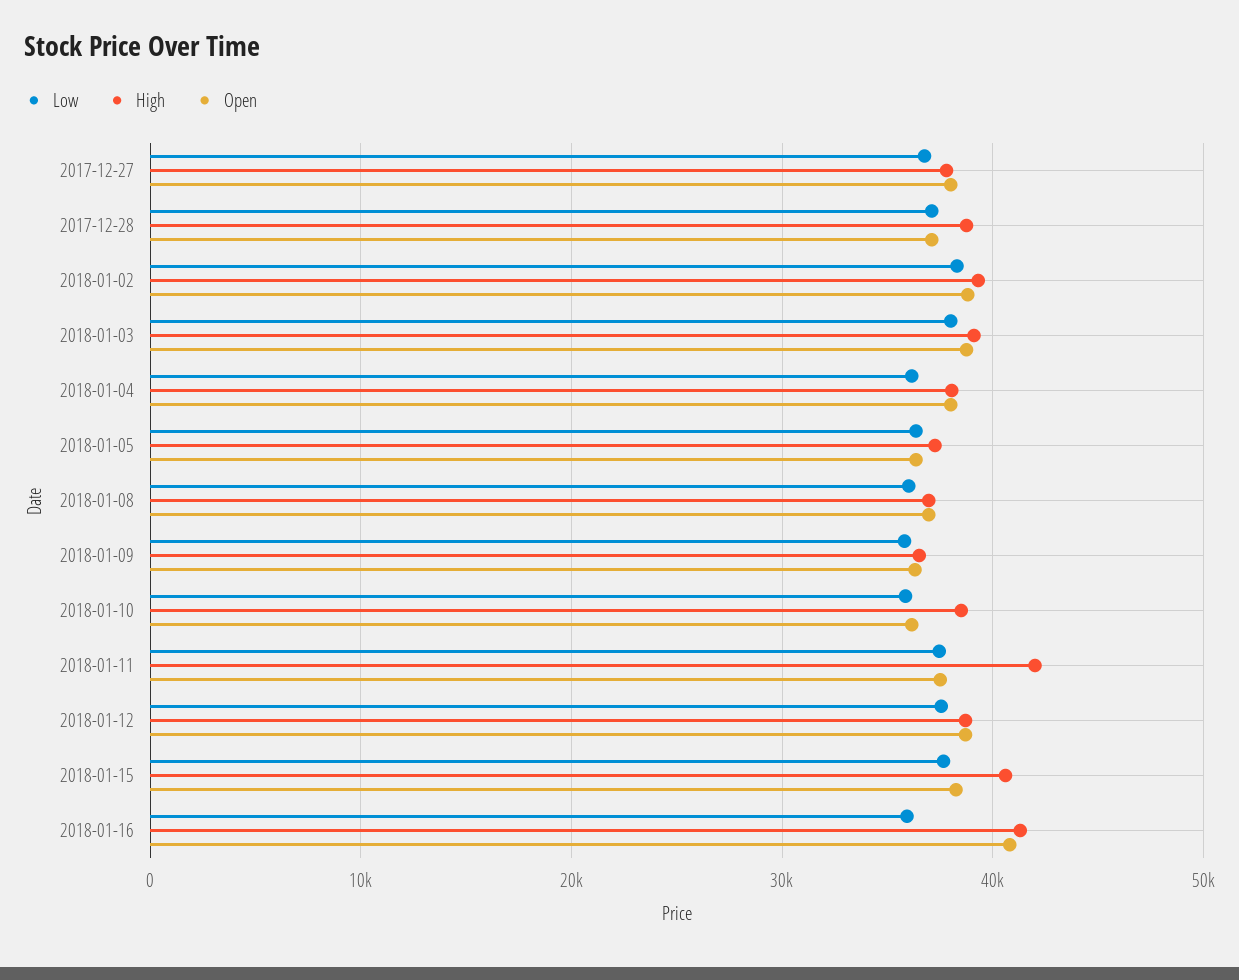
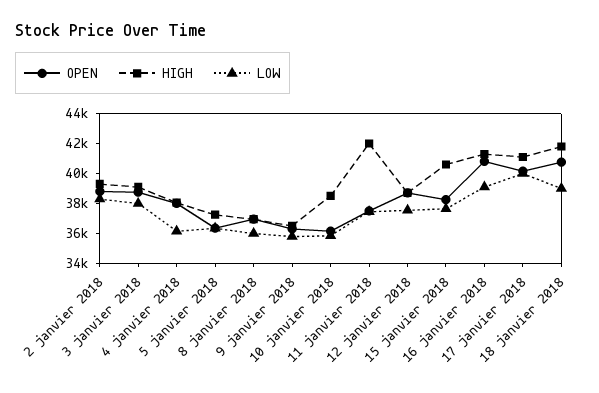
Low, 2017-12-27: 37000 -> none
High, 2017-12-27: 38000 -> none
Open, 2017-12-27: 38000 -> none
Low, 2017-12-28: 37000 -> none
High, 2017-12-28: 39000 -> none
Open, 2017-12-28: 37000 -> none
Low, 2018-01-16: 36000 -> 39000
Open, 17 janvier 2018: none -> 40000
High, 17 janvier 2018: none -> 41000
Low, 17 janvier 2018: none -> 40000
Open, 18 janvier 2018: none -> 41000
High, 18 janvier 2018: none -> 42000
Low, 18 janvier 2018: none -> 39000

